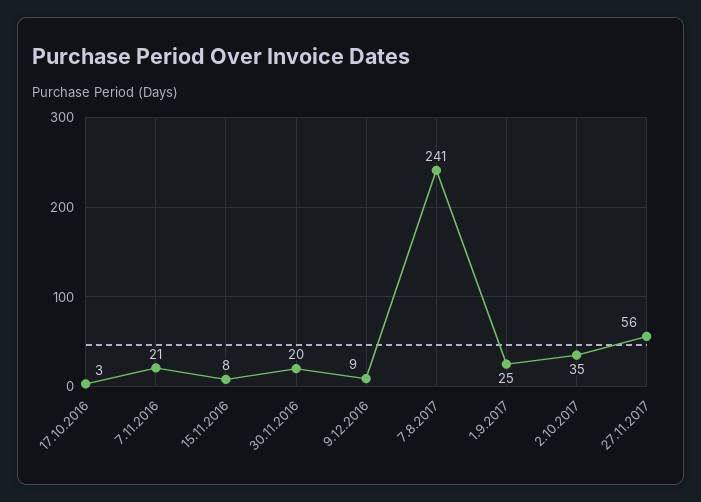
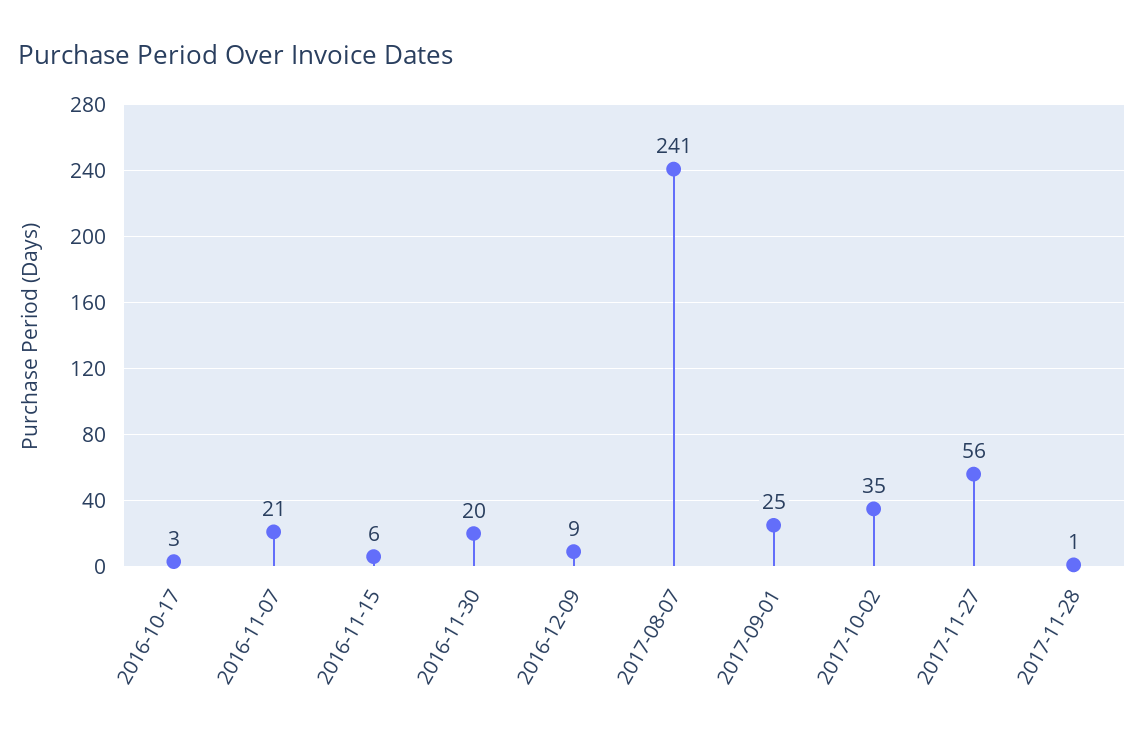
15.11.2016: 8 -> 6
2017-11-28: none -> 1

